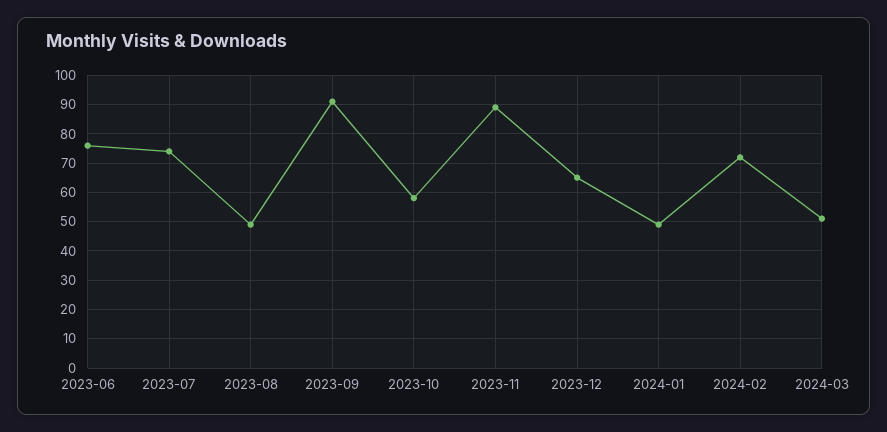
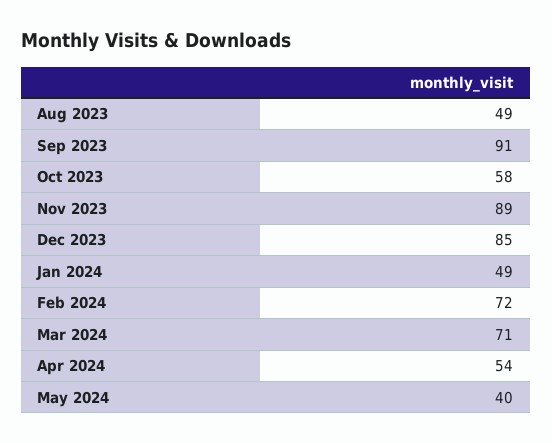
2023-06: 75 -> none
2023-07: 75 -> none
2023-12: 65 -> 85
2024-03: 50 -> 71
Apr 2024: none -> 54
May 2024: none -> 40

